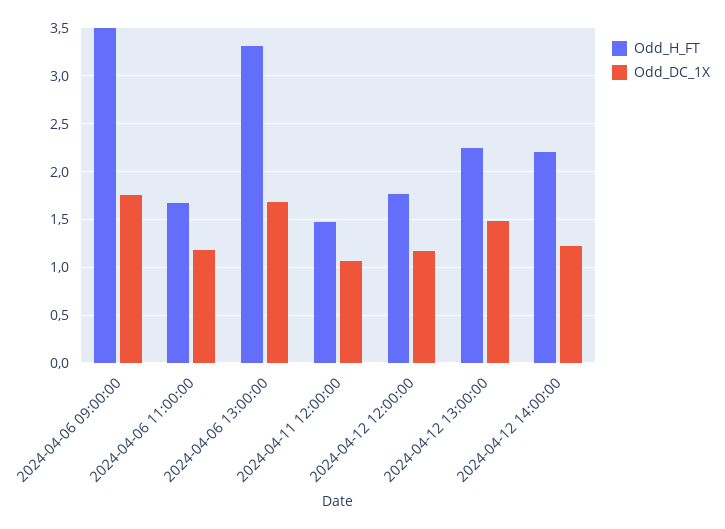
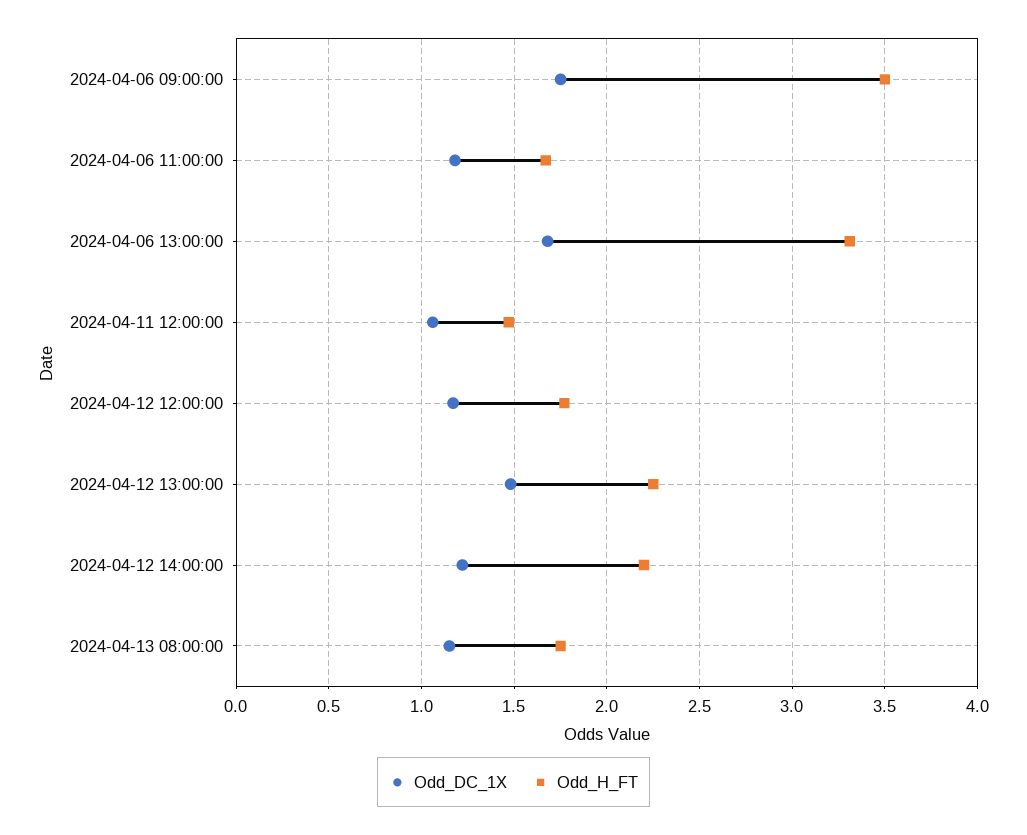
Odd_DC_1X, 2024-04-13 08:00:00: none -> 1.15
Odd_H_FT, 2024-04-13 08:00:00: none -> 1.75

